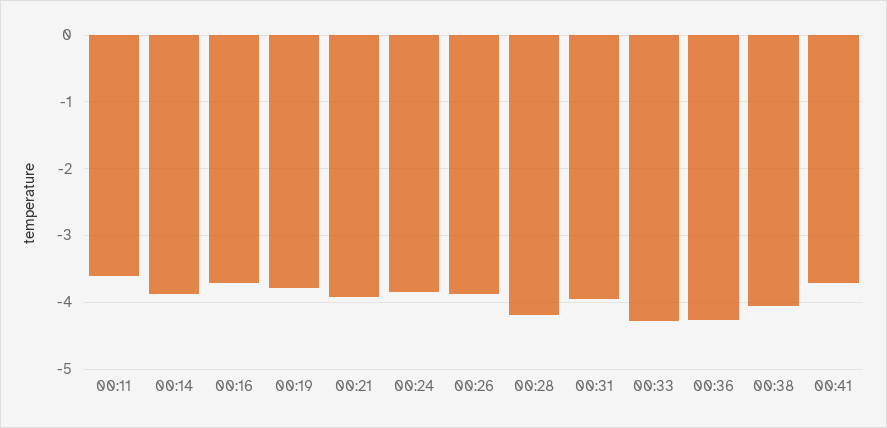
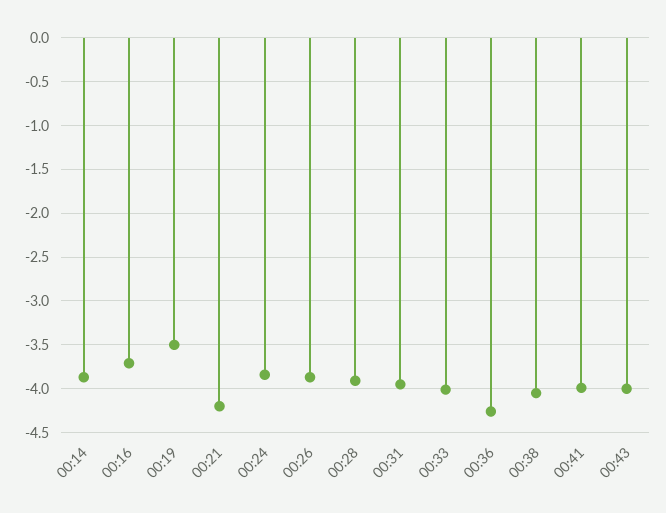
00:11: -3.6 -> none
00:19: -3.8 -> -3.5
00:21: -3.9 -> -4.2
00:28: -4.2 -> -3.9
00:33: -4.3 -> -4
00:41: -3.7 -> -4
00:43: none -> -4

